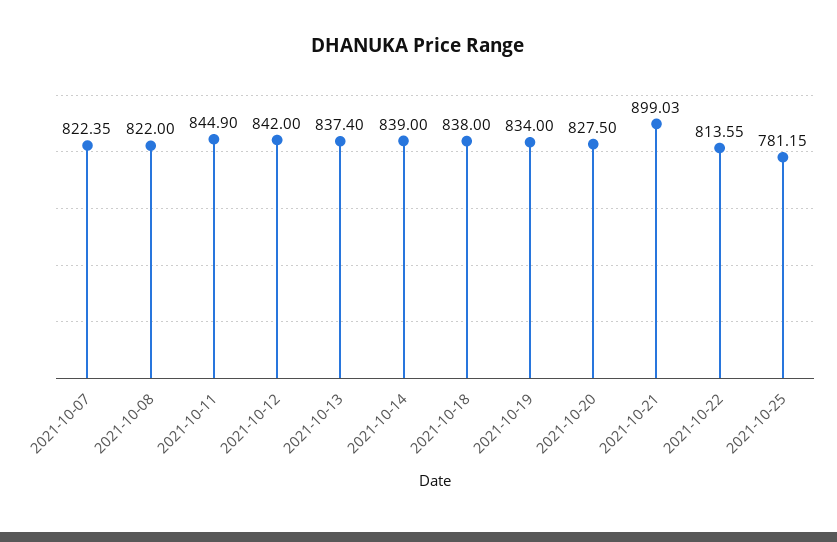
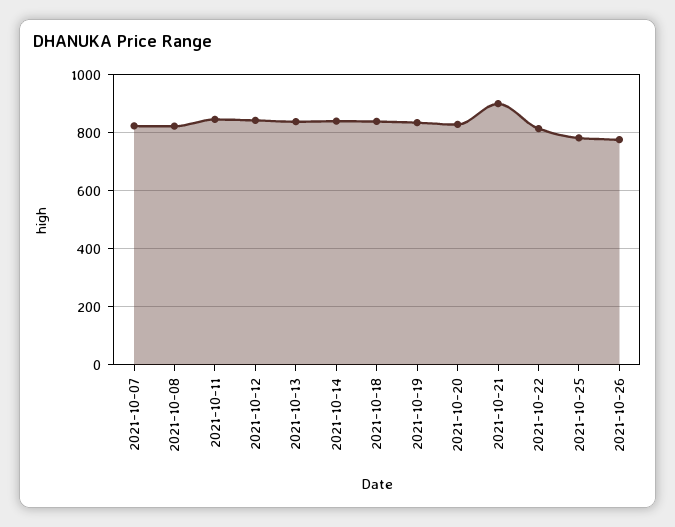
2021-10-26: none -> 775

